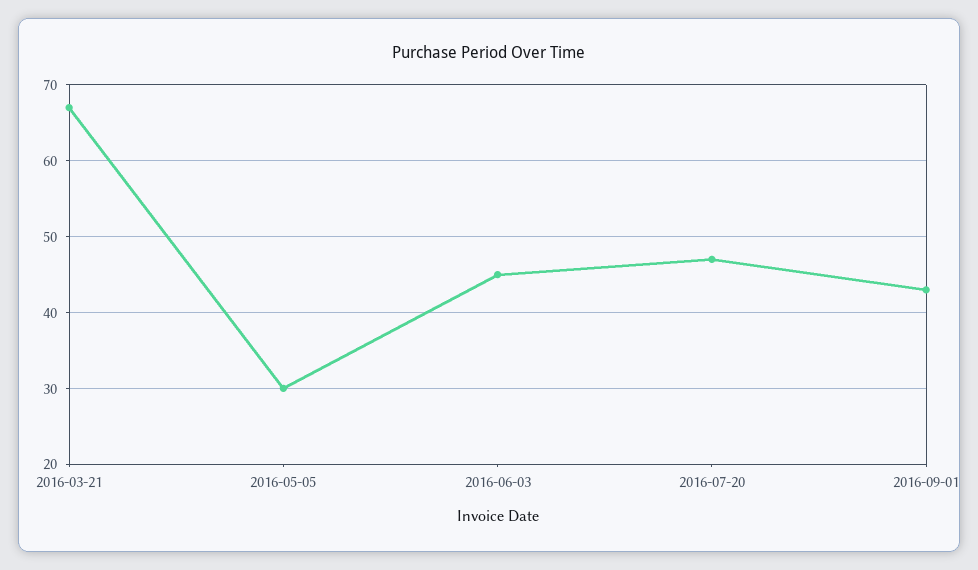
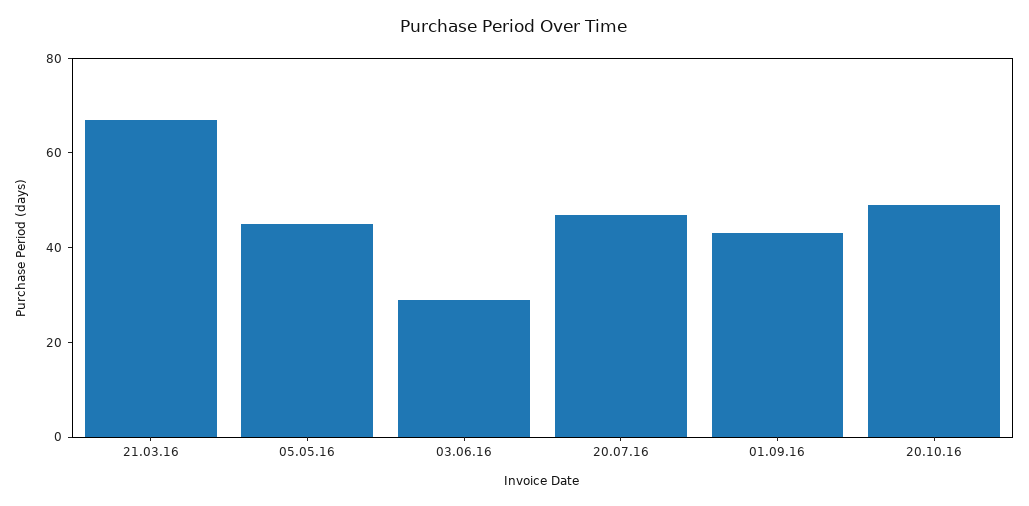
2016-05-05: 30 -> 45
2016-06-03: 45 -> 30
20.10.16: none -> 50

